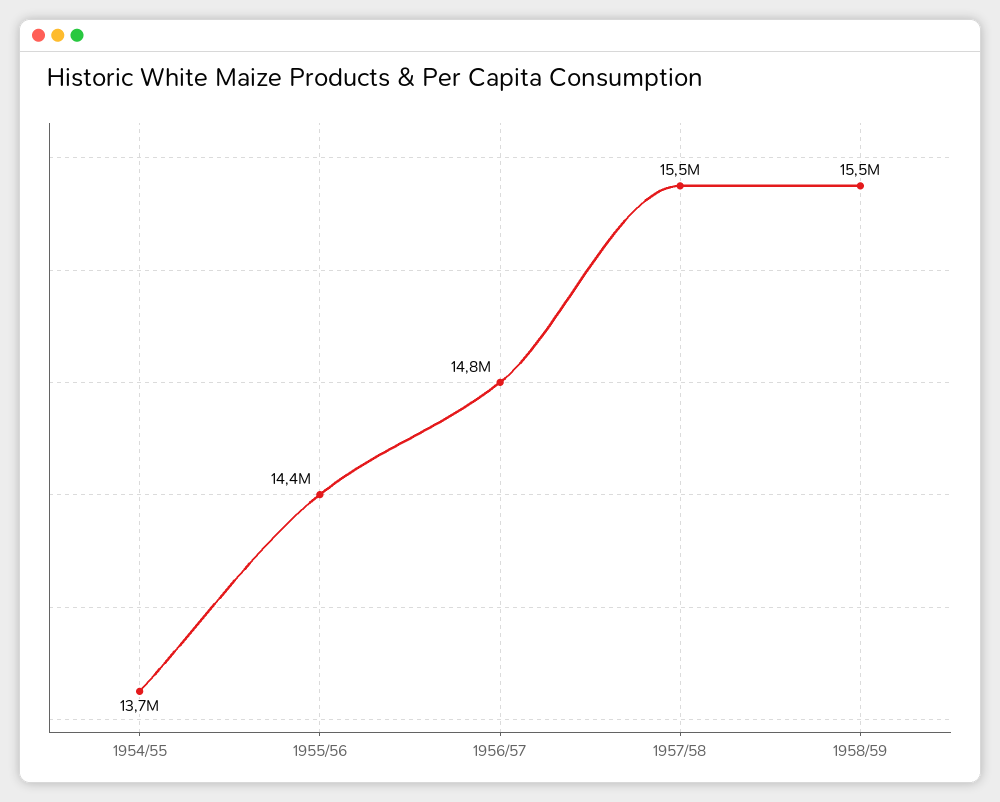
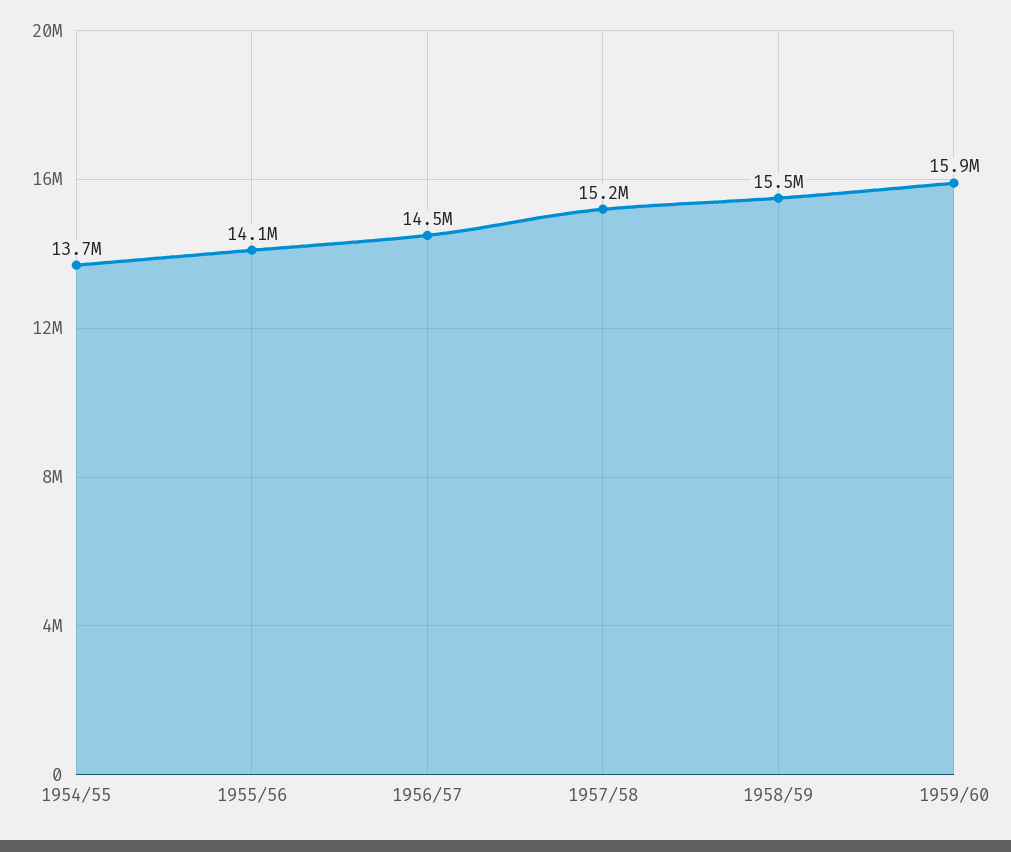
1955/56: 14400000 -> 14100000
1956/57: 14800000 -> 14500000
1957/58: 15500000 -> 15200000
1959/60: none -> 15900000

